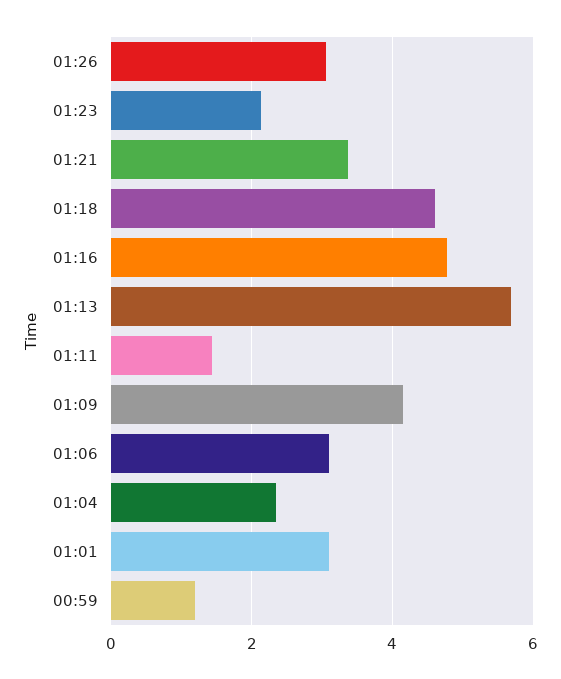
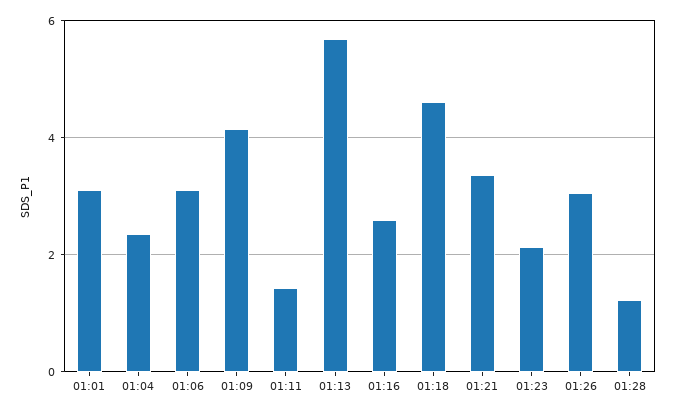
01:16: 4.8 -> 2.6
00:59: 1.2 -> none
01:28: none -> 1.2

